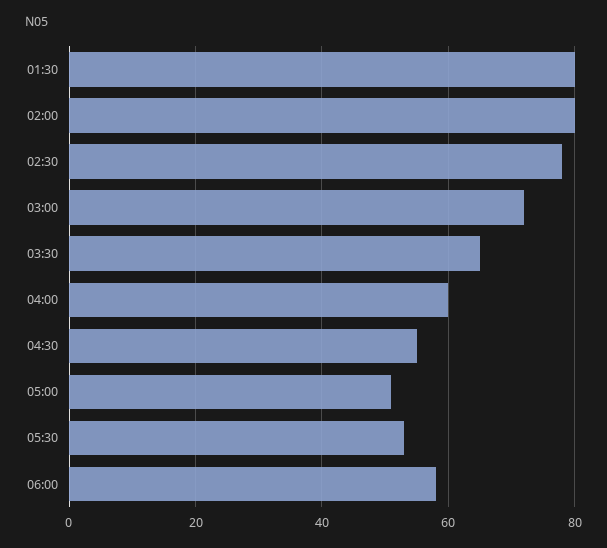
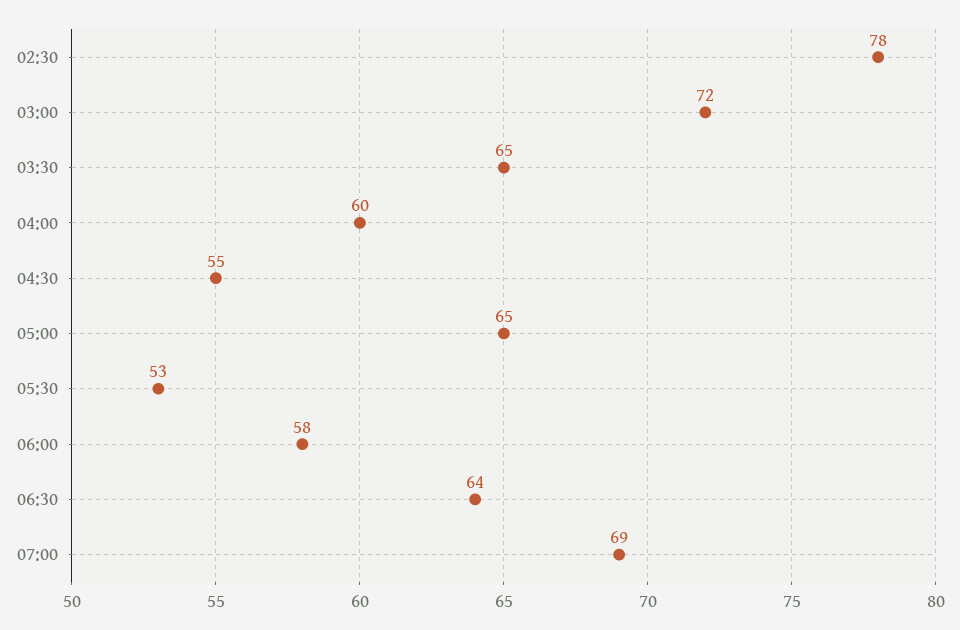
01:30: 80 -> none
02:00: 80 -> none
05:00: 50 -> 65
06:30: none -> 64
07:00: none -> 69

